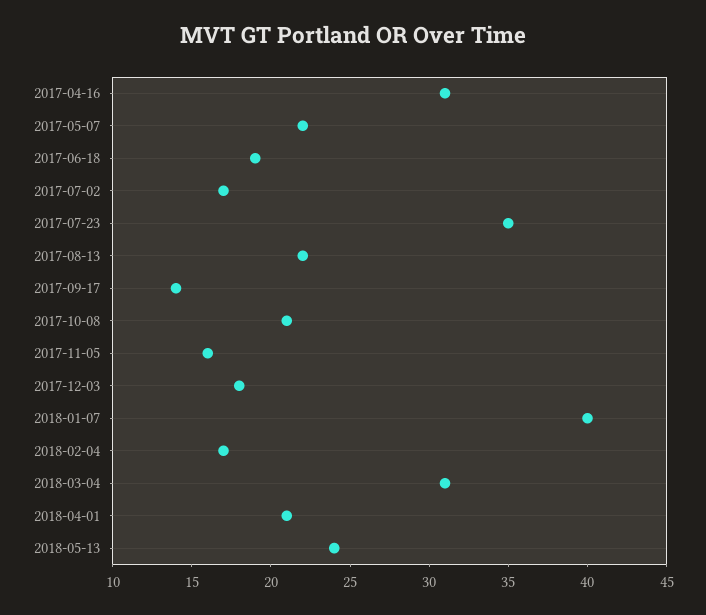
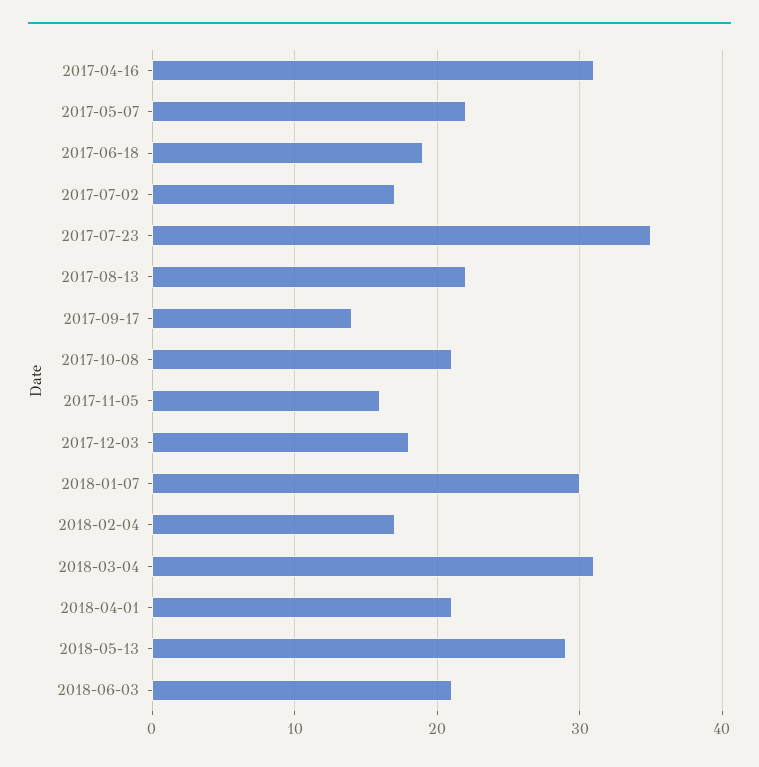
2018-01-07: 40 -> 30
2018-05-13: 24 -> 29
2018-06-03: none -> 21

